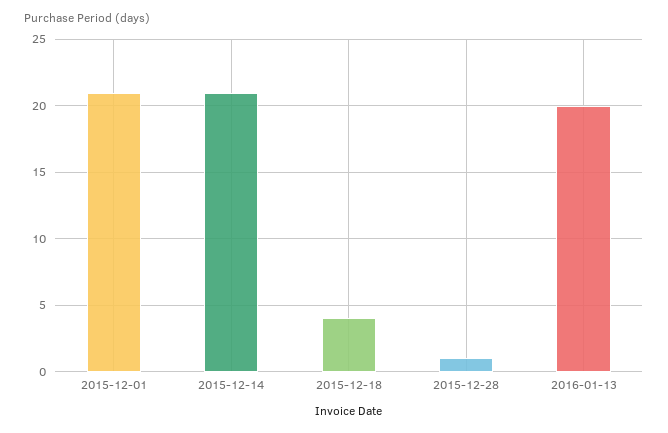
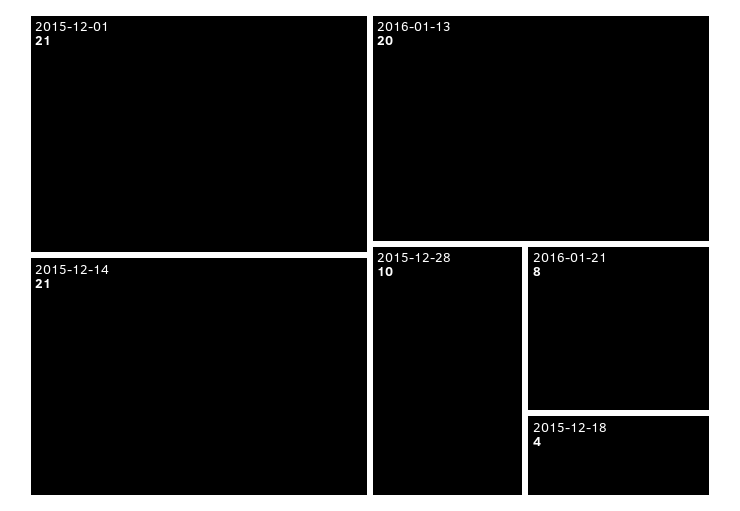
2015-12-28: 1 -> 10
2016-01-21: none -> 8

